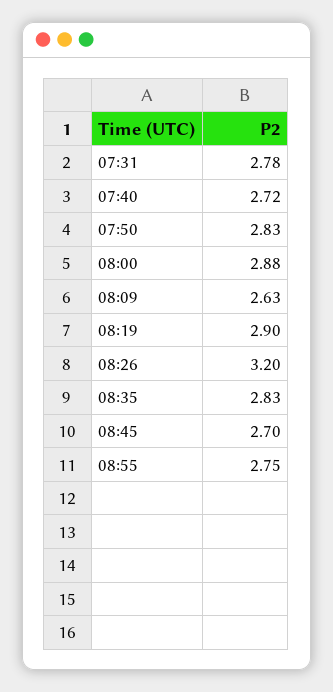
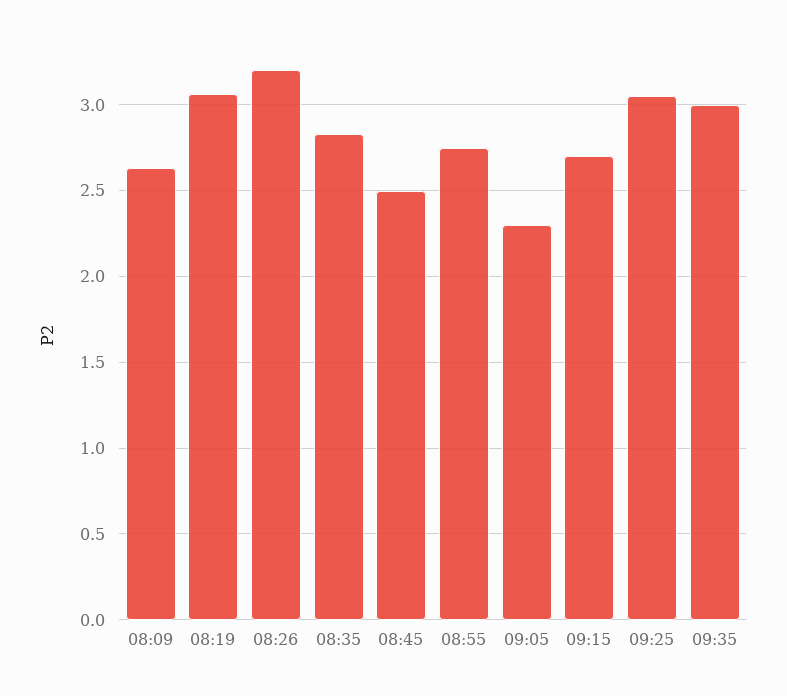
07:31: 2.78 -> none
07:40: 2.72 -> none
07:50: 2.83 -> none
08:00: 2.88 -> none
08:19: 2.9 -> 3.05
08:45: 2.7 -> 2.5
09:05: none -> 2.3
09:15: none -> 2.7
09:25: none -> 3.05
09:35: none -> 3

